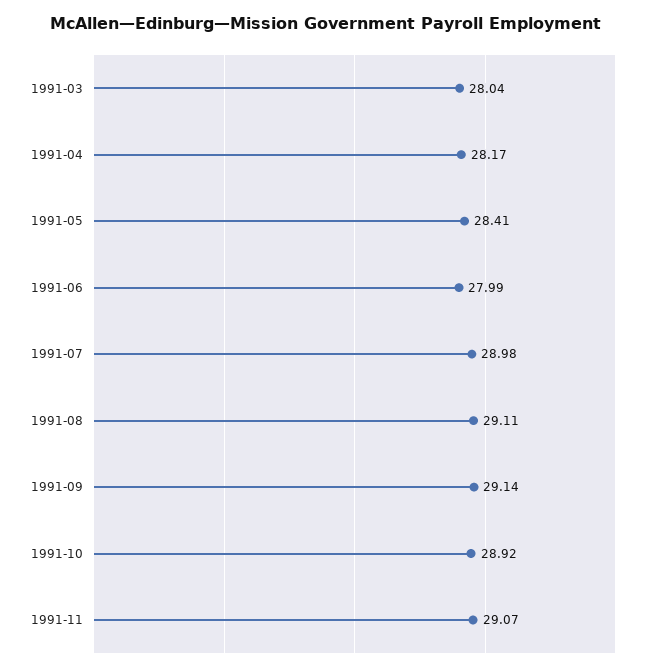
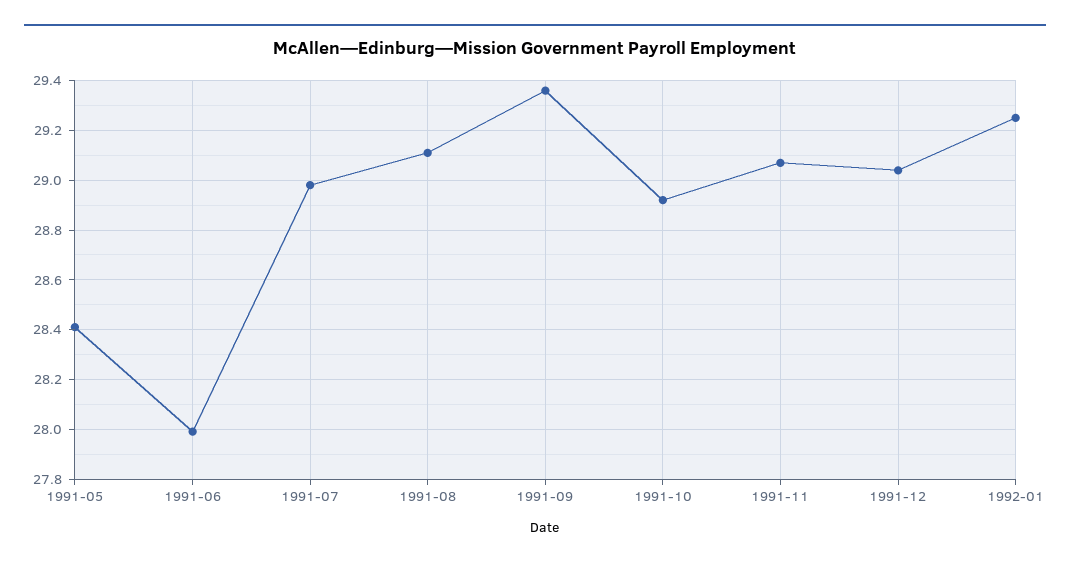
1991-03: 28.04 -> none
1991-04: 28.17 -> none
1991-09: 29.14 -> 29.35
1991-12: none -> 29.05
1992-01: none -> 29.25

